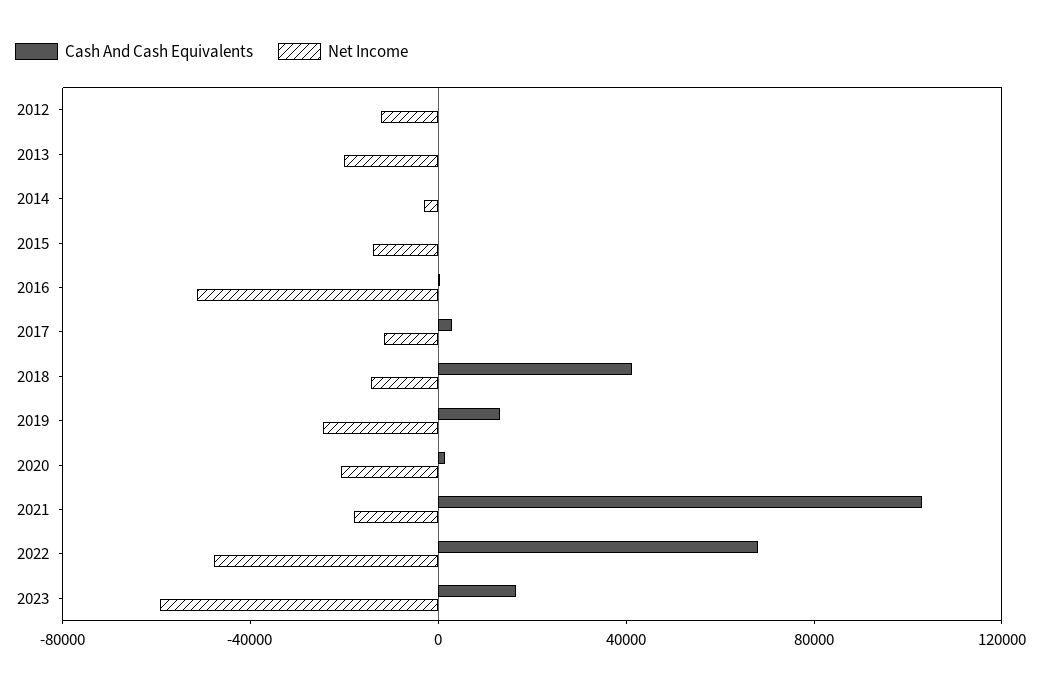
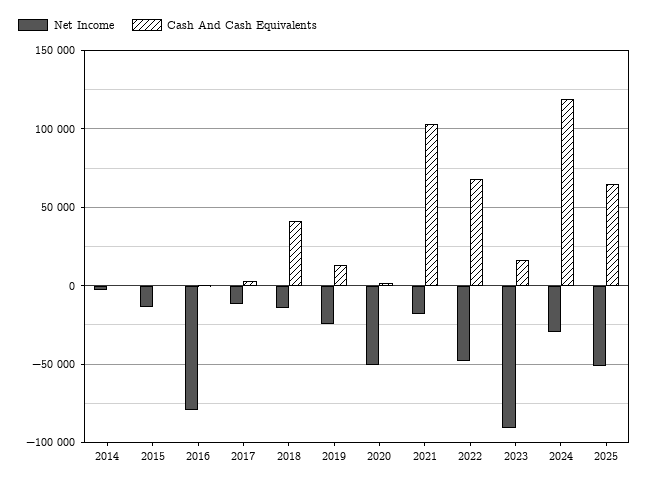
Cash And Cash Equivalents, 2012: 0 -> none
Net Income, 2012: -10000 -> none
Cash And Cash Equivalents, 2013: 0 -> none
Net Income, 2013: -20000 -> none
Net Income, 2016: -50000 -> -80000
Net Income, 2020: -20000 -> -50000
Net Income, 2023: -60000 -> -90000
Net Income, 2024: none -> -30000
Cash And Cash Equivalents, 2024: none -> 120000
Net Income, 2025: none -> -50000
Cash And Cash Equivalents, 2025: none -> 65000

